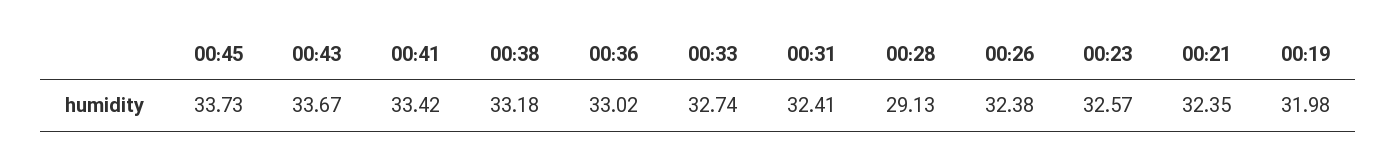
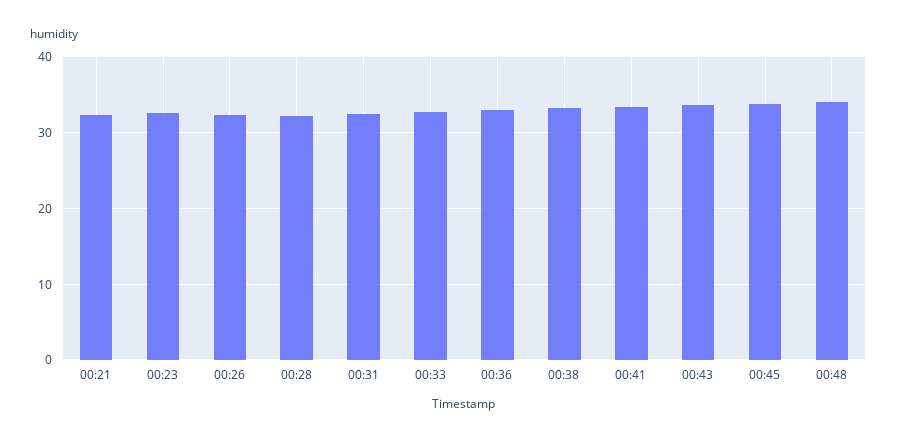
00:28: 29.13 -> 32
00:19: 31.98 -> none
00:48: none -> 34

